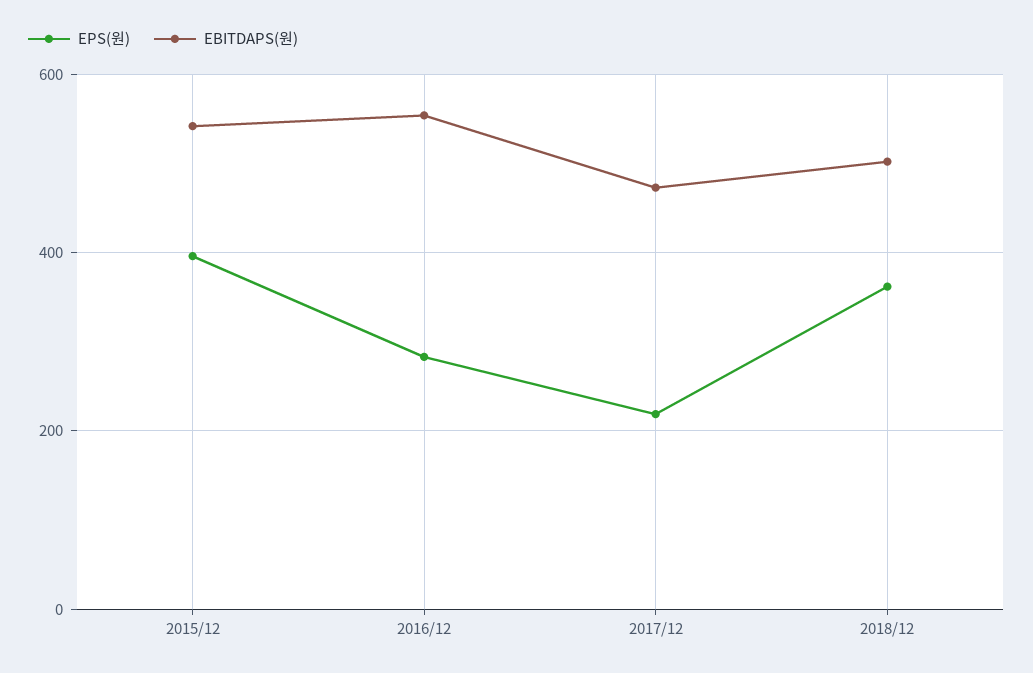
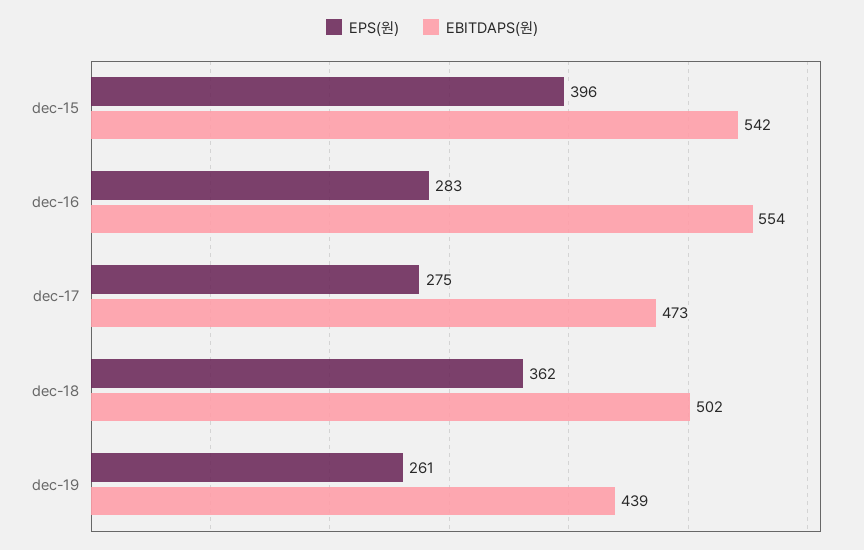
EPS(원), 2017/12: 220 -> 275
EPS(원), dec-19: none -> 261
EBITDAPS(원), dec-19: none -> 439

